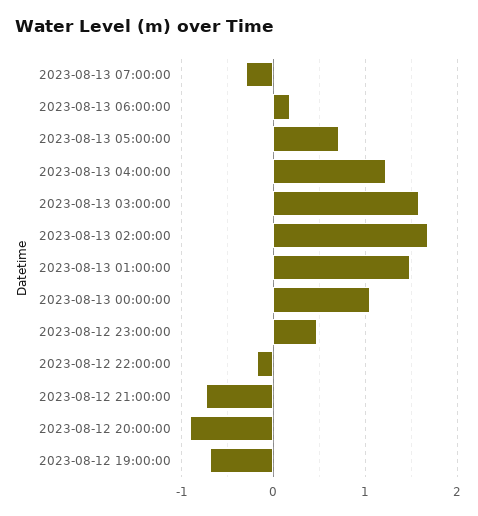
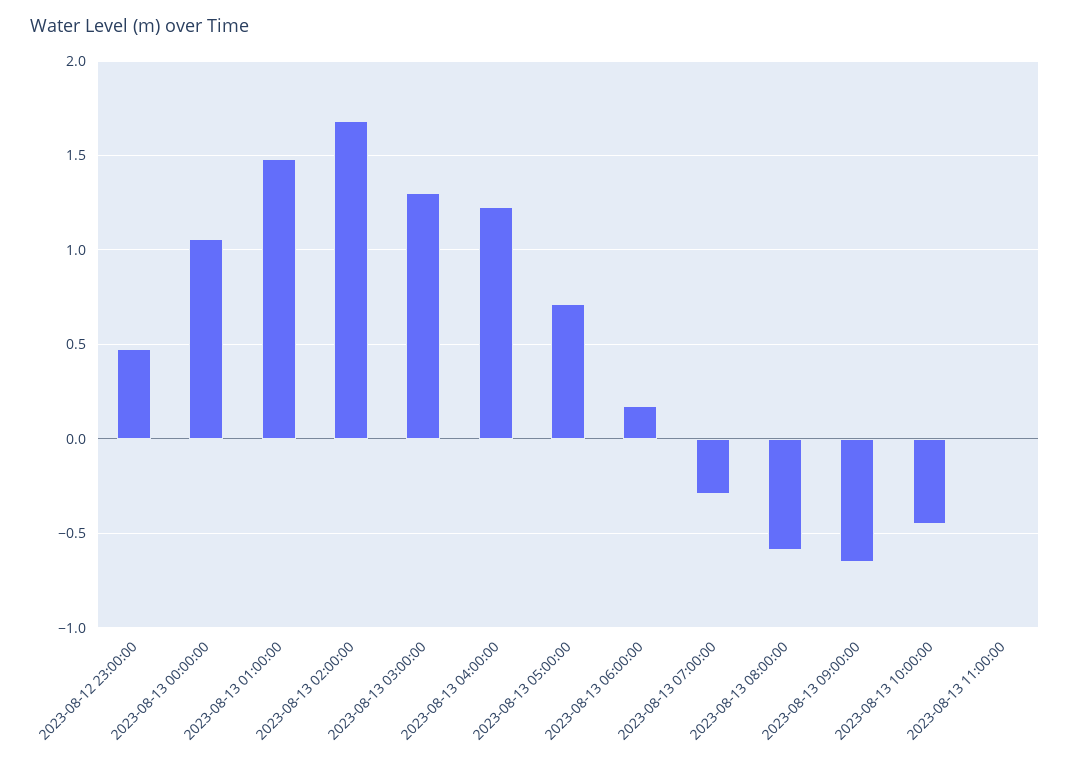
2023-08-13 03:00:00: 1.6 -> 1.3
2023-08-12 22:00:00: -0.2 -> none
2023-08-12 21:00:00: -0.7 -> none
2023-08-12 20:00:00: -0.9 -> none
2023-08-12 19:00:00: -0.7 -> none
2023-08-13 08:00:00: none -> -0.6
2023-08-13 09:00:00: none -> -0.65
2023-08-13 10:00:00: none -> -0.45
2023-08-13 11:00:00: none -> 0

